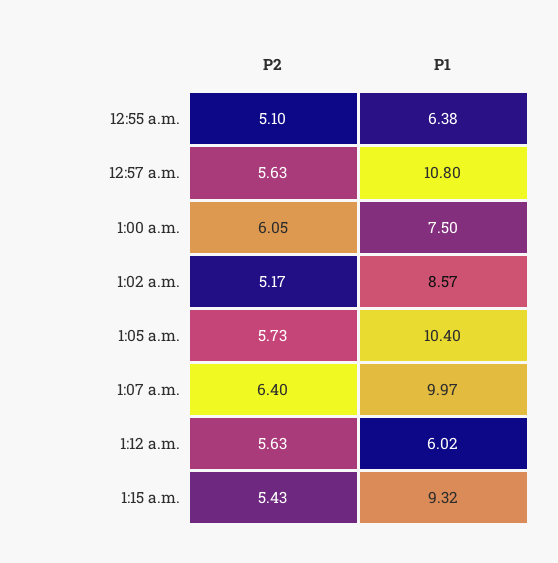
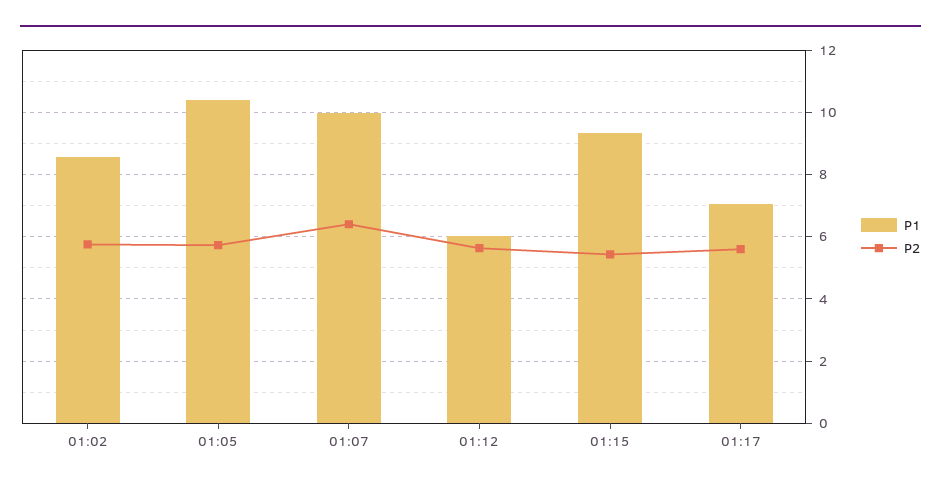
P2, 12:55 a.m.: 5.1 -> none
P1, 12:55 a.m.: 6.38 -> none
P2, 12:57 a.m.: 5.63 -> none
P1, 12:57 a.m.: 10.8 -> none
P2, 1:00 a.m.: 6.05 -> none
P1, 1:00 a.m.: 7.5 -> none
P2, 1:02 a.m.: 5.17 -> 5.8
P1, 01:17: none -> 7
P2, 01:17: none -> 5.6

